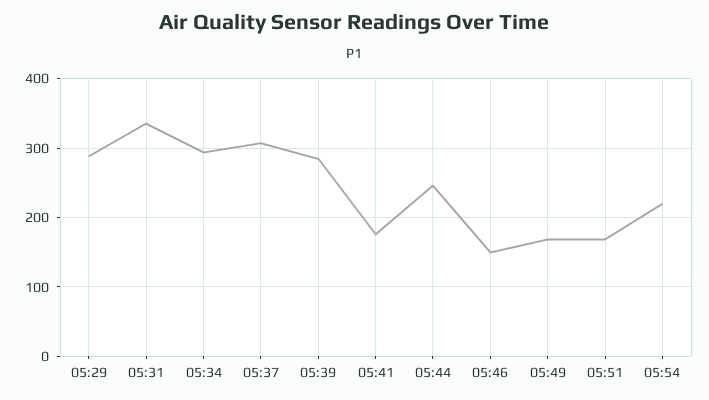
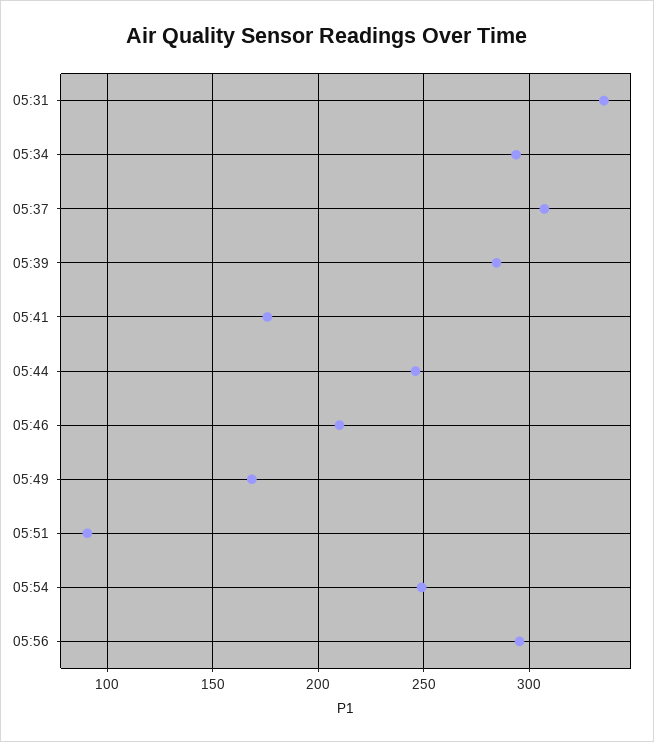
05:29: 290 -> none
05:46: 150 -> 210
05:51: 170 -> 90
05:54: 220 -> 250
05:56: none -> 295

